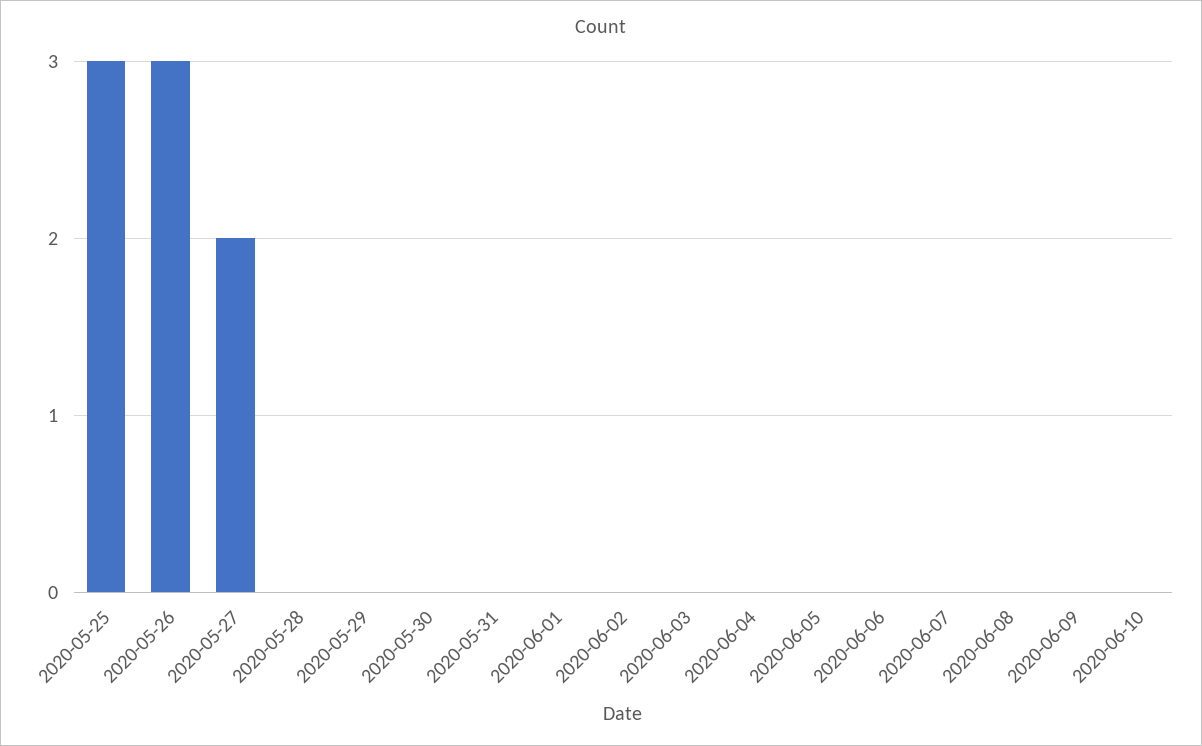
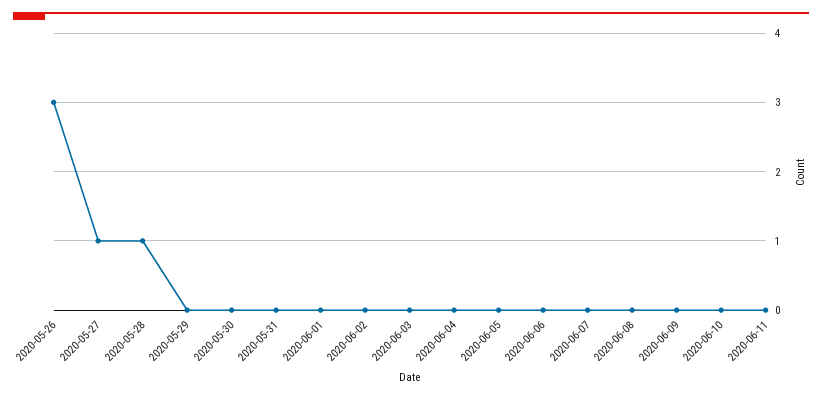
2020-05-25: 3 -> none
2020-05-27: 2 -> 1
2020-05-28: 0 -> 1
2020-06-11: none -> 0

